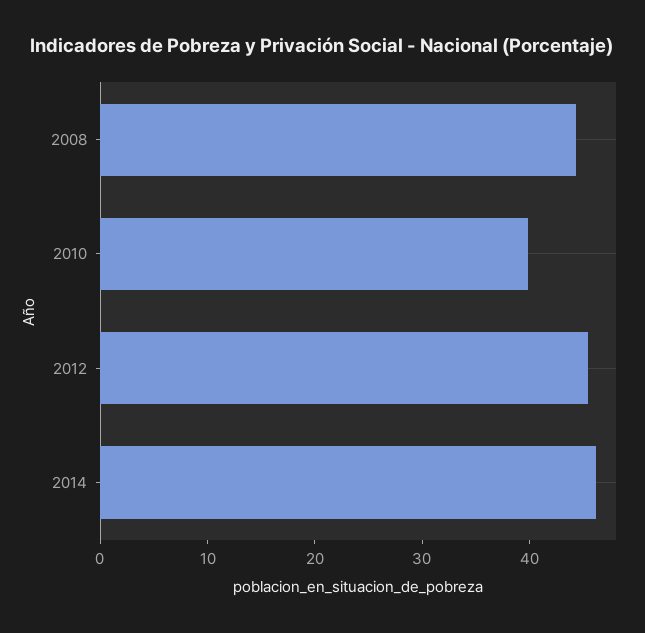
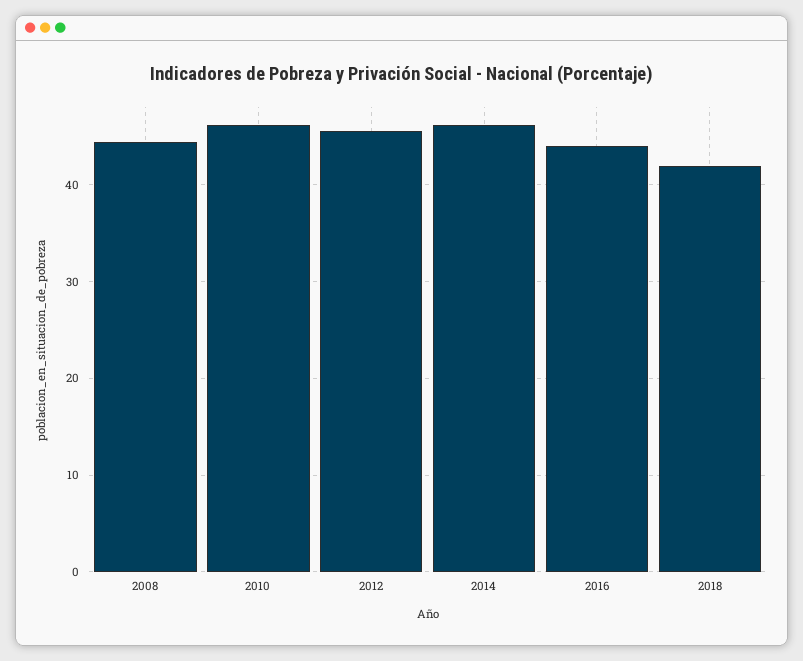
2010: 40 -> 46
2016: none -> 44
2018: none -> 42

